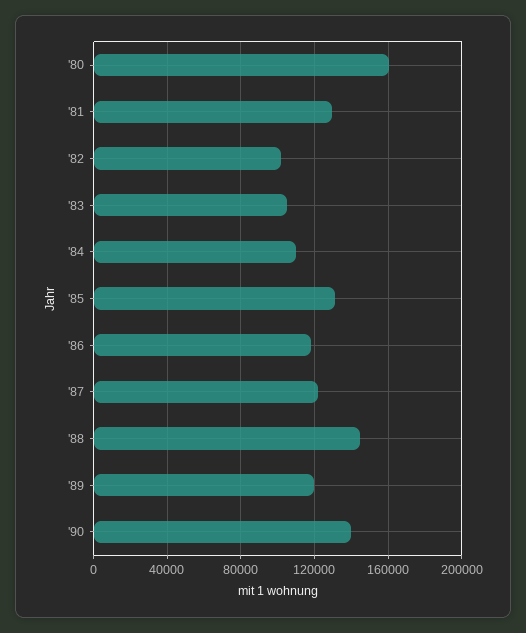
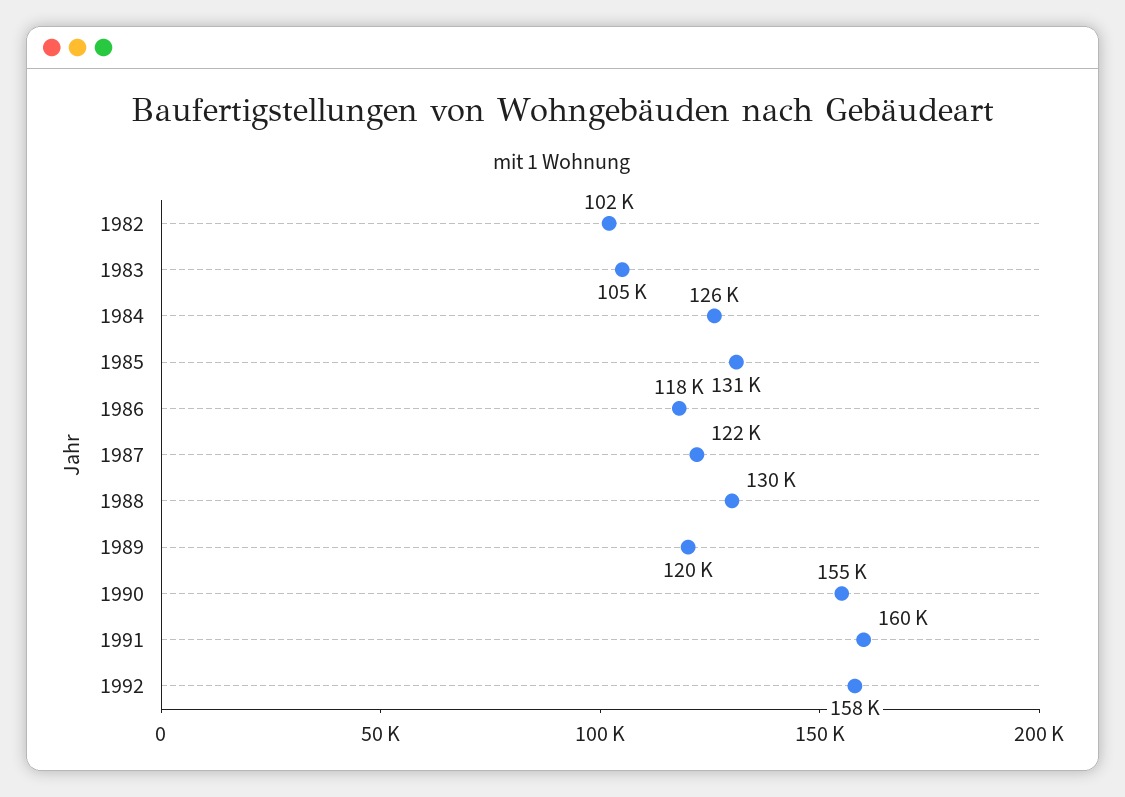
'80: 160000 -> none
'81: 130000 -> none
'84: 110000 -> 126000
'88: 145000 -> 130000
'90: 140000 -> 155000
1991: none -> 160000
1992: none -> 158000

